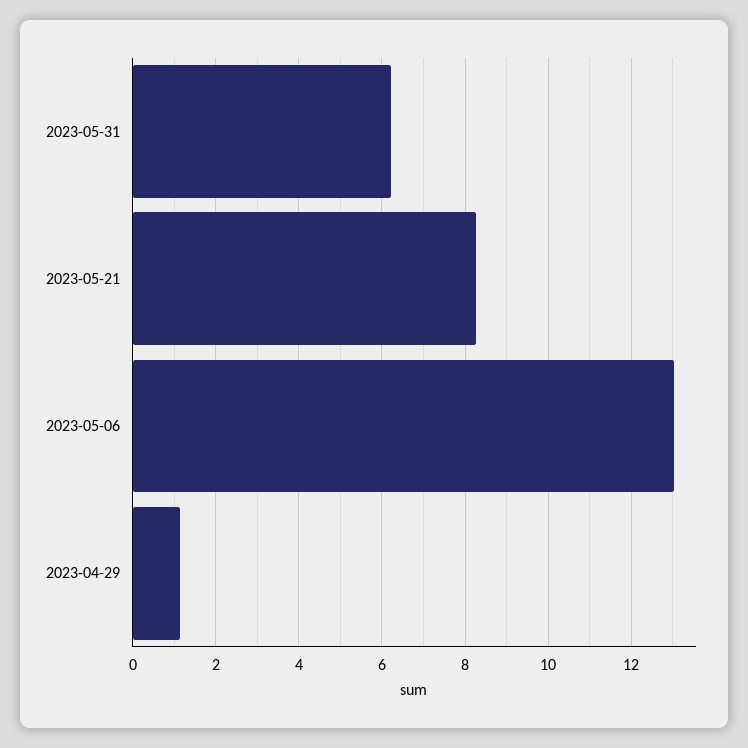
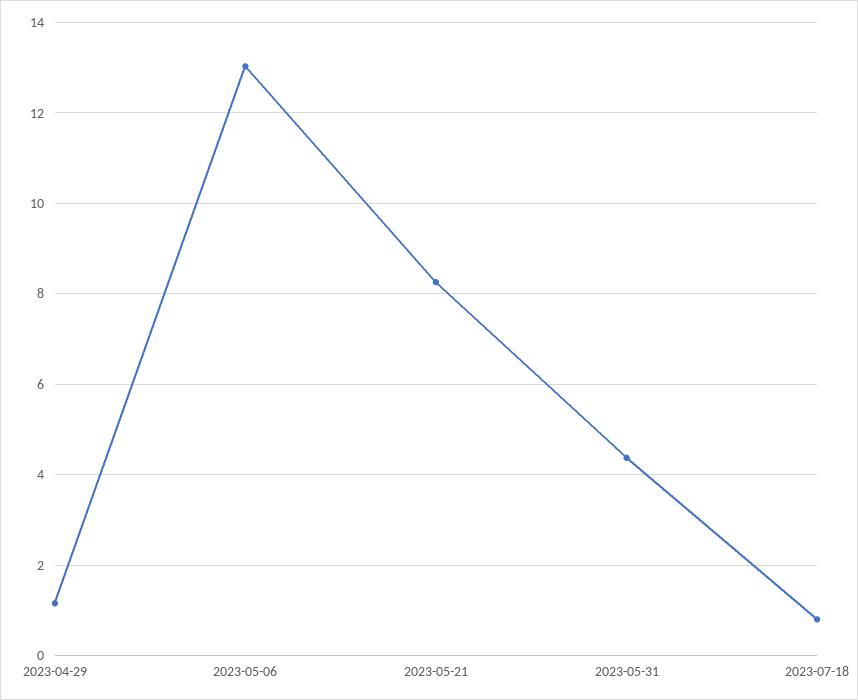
2023-05-31: 6.2 -> 4.4
2023-07-18: none -> 0.8

